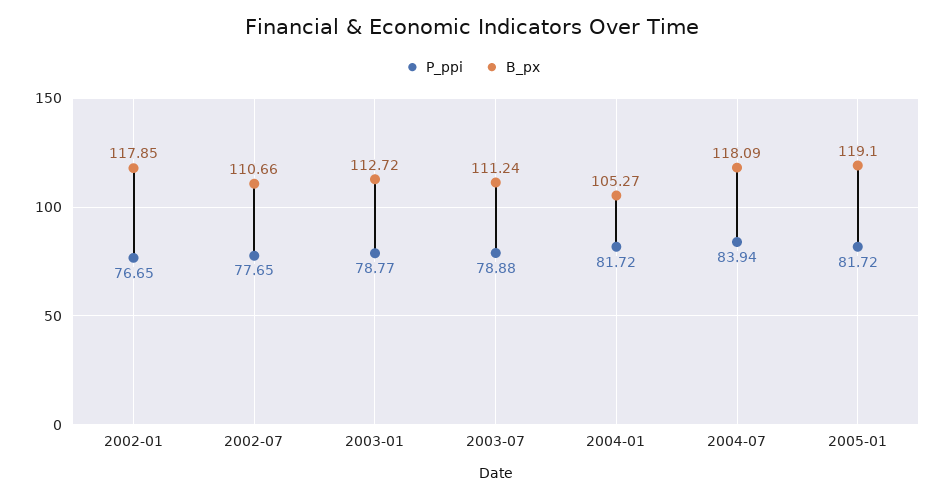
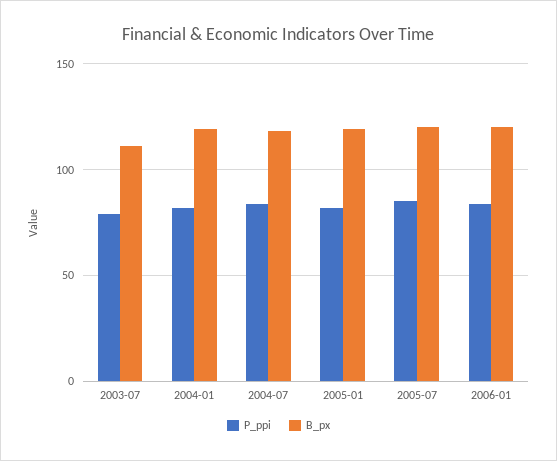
P_ppi, 2002-01: 76.65 -> none
B_px, 2002-01: 117.85 -> none
P_ppi, 2002-07: 77.65 -> none
B_px, 2002-07: 110.66 -> none
P_ppi, 2003-01: 78.77 -> none
B_px, 2003-01: 112.72 -> none
B_px, 2004-01: 105.27 -> 120
P_ppi, 2005-07: none -> 85
B_px, 2005-07: none -> 120
P_ppi, 2006-01: none -> 85
B_px, 2006-01: none -> 120

